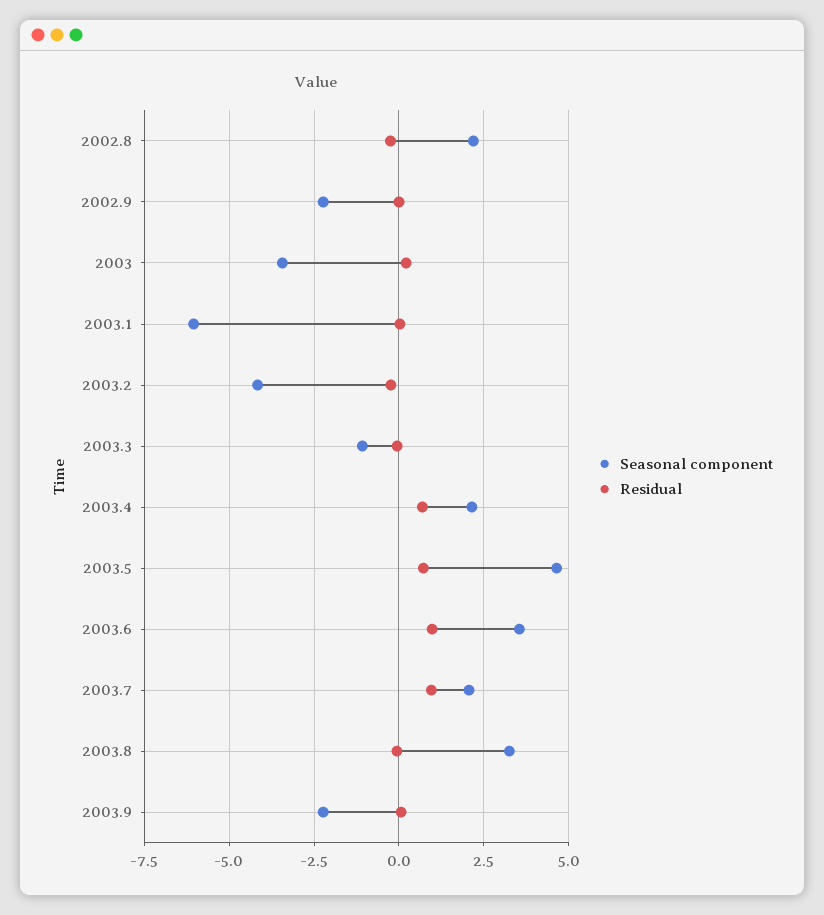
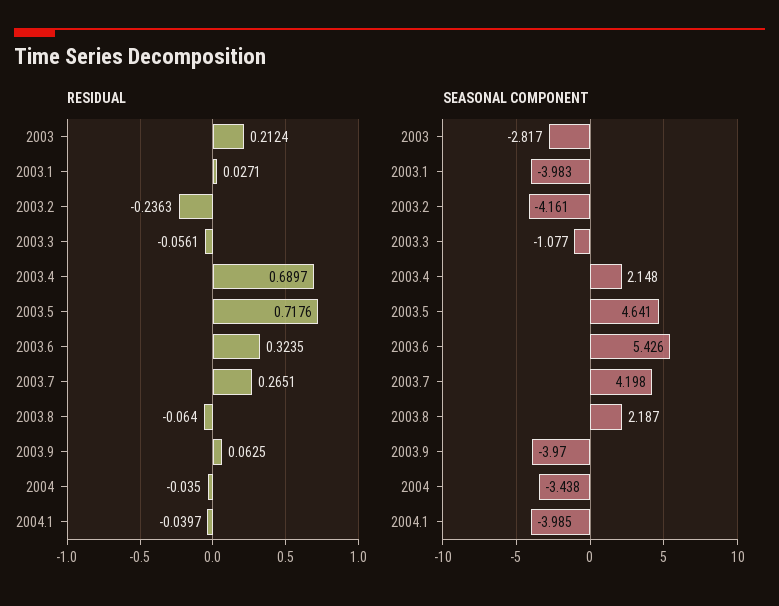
Seasonal component, 2002.8: 2.25 -> none
Residual, 2002.8: -0.25 -> none
Seasonal component, 2002.9: -2.25 -> none
Residual, 2002.9: 0 -> none
Seasonal component, 2003: -3.5 -> -2.817
Seasonal component, 2003.1: -6 -> -3.983
Seasonal component, 2003.6: 3.5 -> 5.426
Residual, 2003.6: 1 -> 0.3235
Seasonal component, 2003.7: 2 -> 4.198
Residual, 2003.7: 1 -> 0.2651
Seasonal component, 2003.8: 3.25 -> 2.187
Seasonal component, 2003.9: -2.25 -> -3.97
Residual, 2004: none -> -0.035
Residual, 2004.1: none -> -0.0397
Seasonal component, 2004: none -> -3.438
Seasonal component, 2004.1: none -> -3.985

